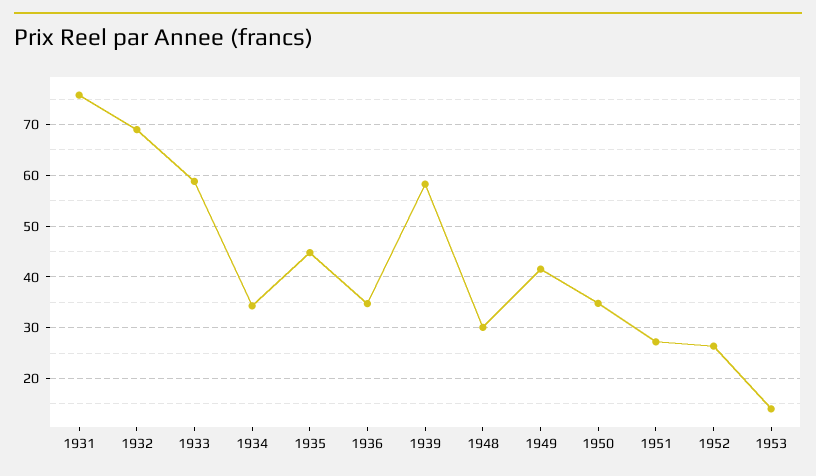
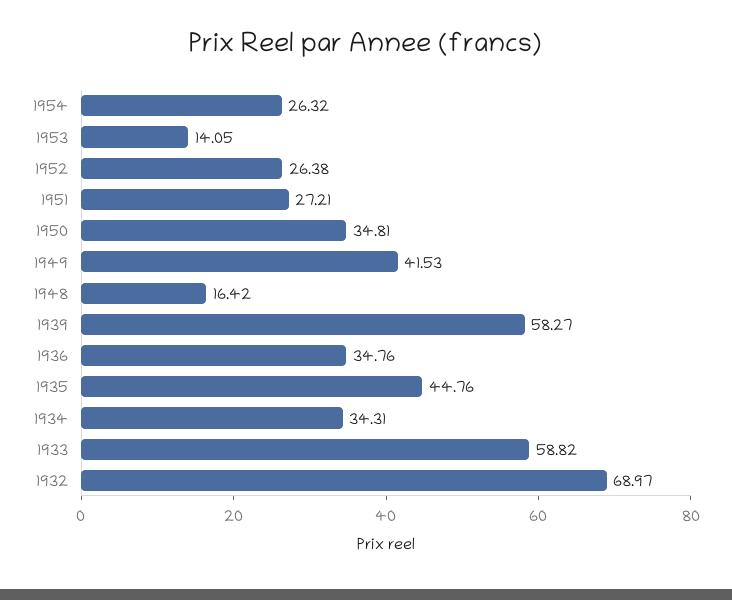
1931: 76 -> none
1948: 30 -> 16.42
1954: none -> 26.32

